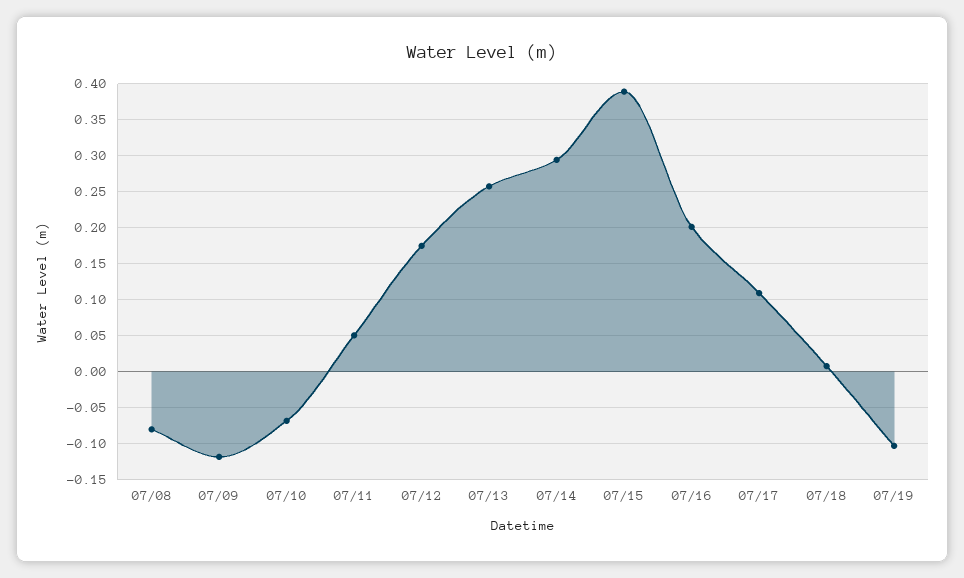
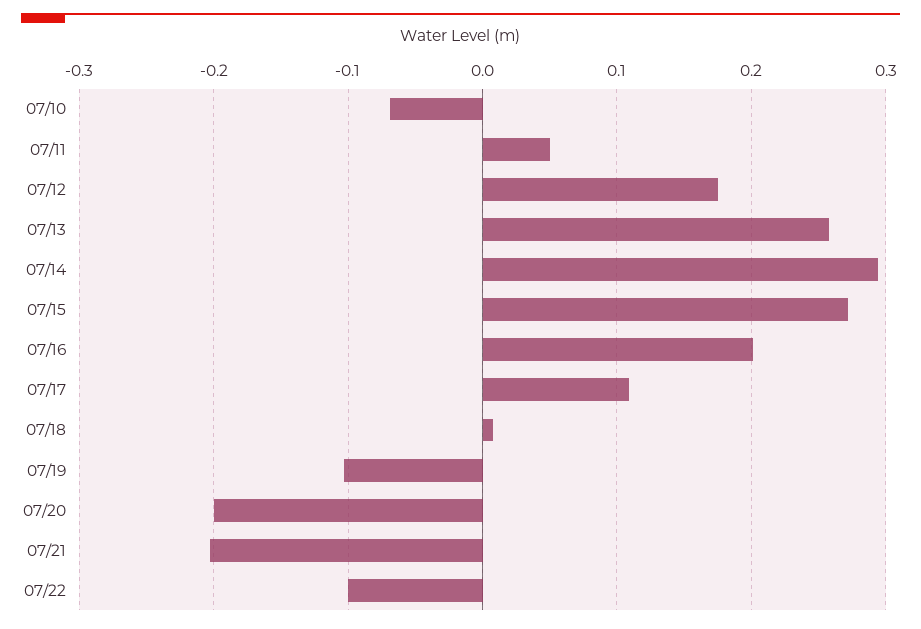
07/08: -0.08 -> none
07/09: -0.12 -> none
07/15: 0.39 -> 0.27
07/20: none -> -0.2
07/21: none -> -0.2
07/22: none -> -0.1

